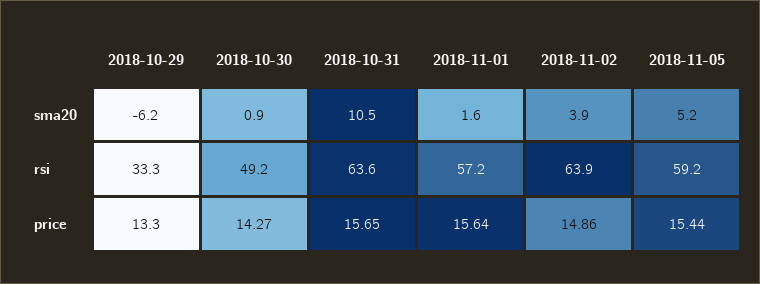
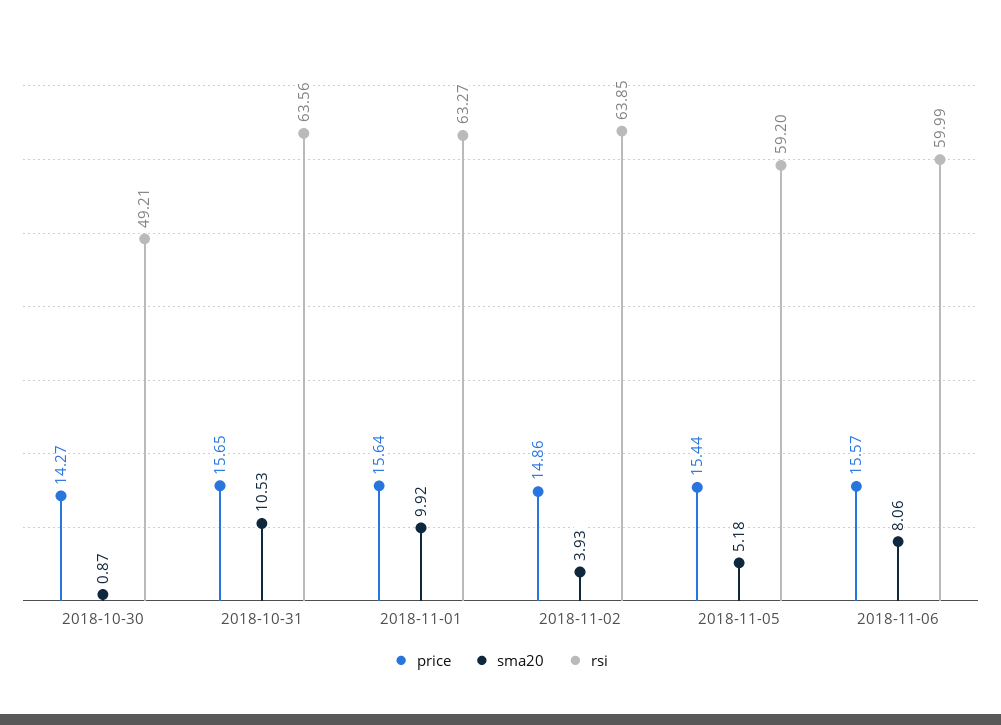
sma20, 2018-10-29: -6.2 -> none
sma20, 2018-11-01: 1.6 -> 9.92
rsi, 2018-10-29: 33.3 -> none
rsi, 2018-11-01: 57.2 -> 63.27
price, 2018-10-29: 13.3 -> none
price, 2018-11-06: none -> 15.57
sma20, 2018-11-06: none -> 8.06
rsi, 2018-11-06: none -> 59.99

